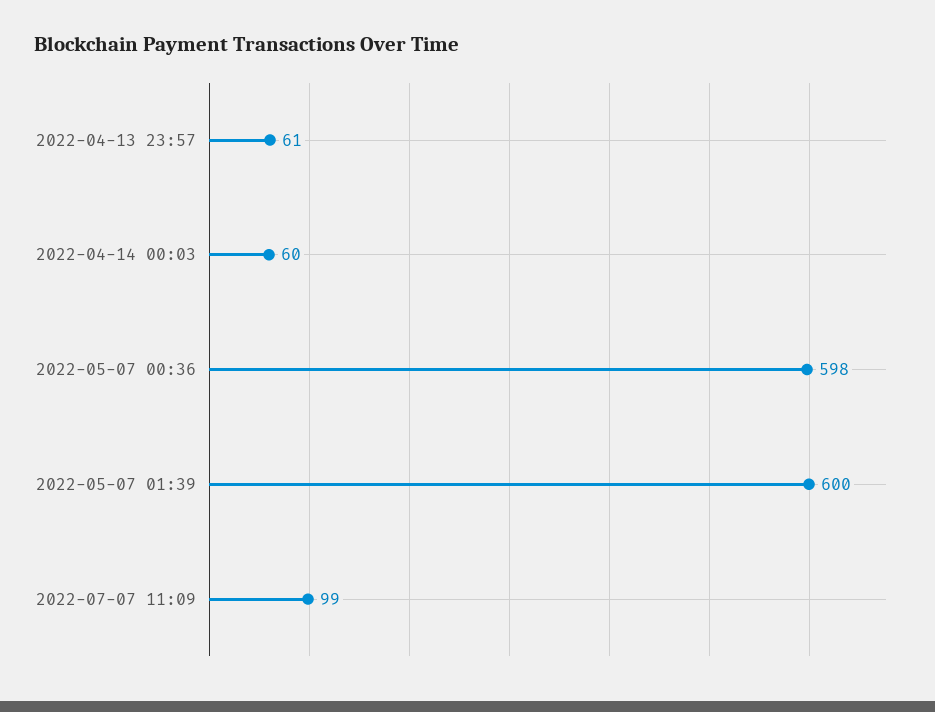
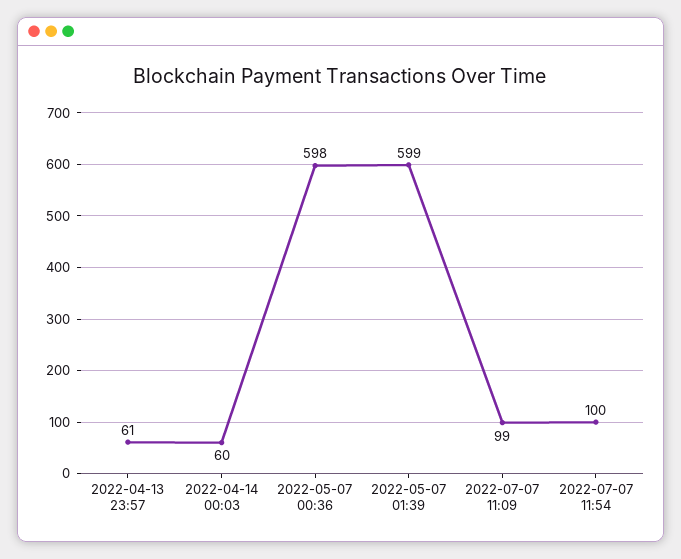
2022-05-07 01:39: 600 -> 599
2022-07-07 11:54: none -> 100

